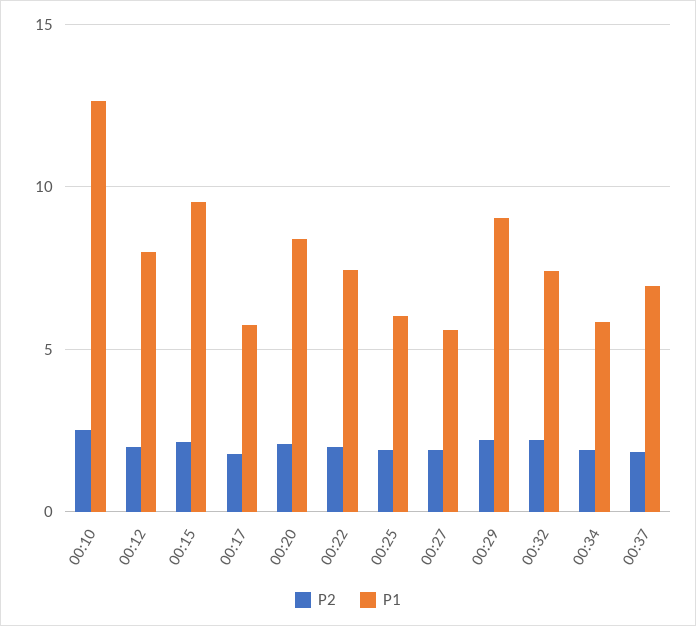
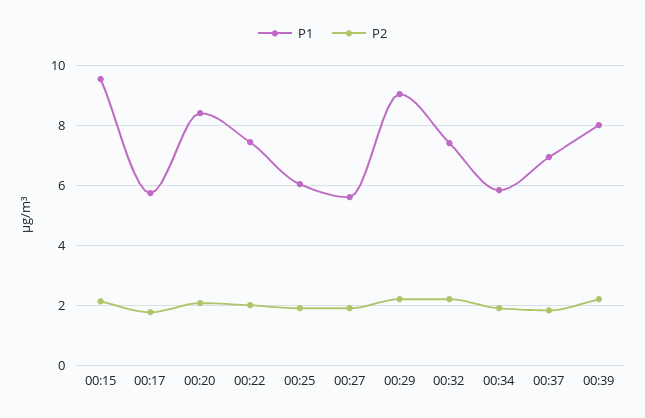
P2, 00:10: 2.5 -> none
P1, 00:10: 12.5 -> none
P2, 00:12: 2 -> none
P1, 00:12: 8 -> none
P1, 00:39: none -> 8
P2, 00:39: none -> 2.2

